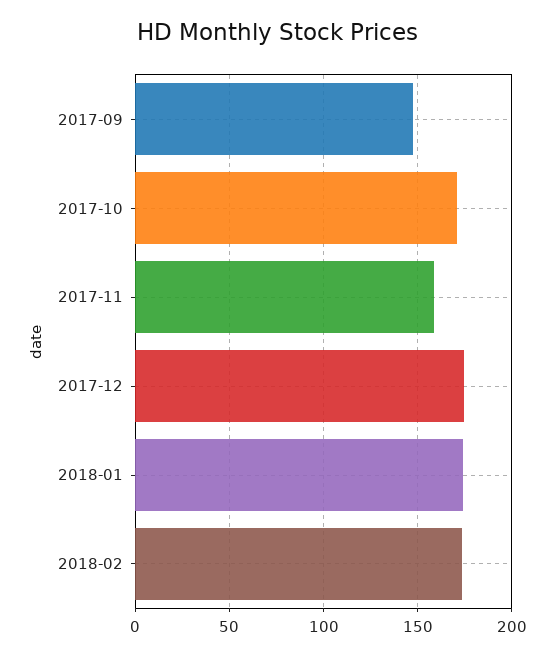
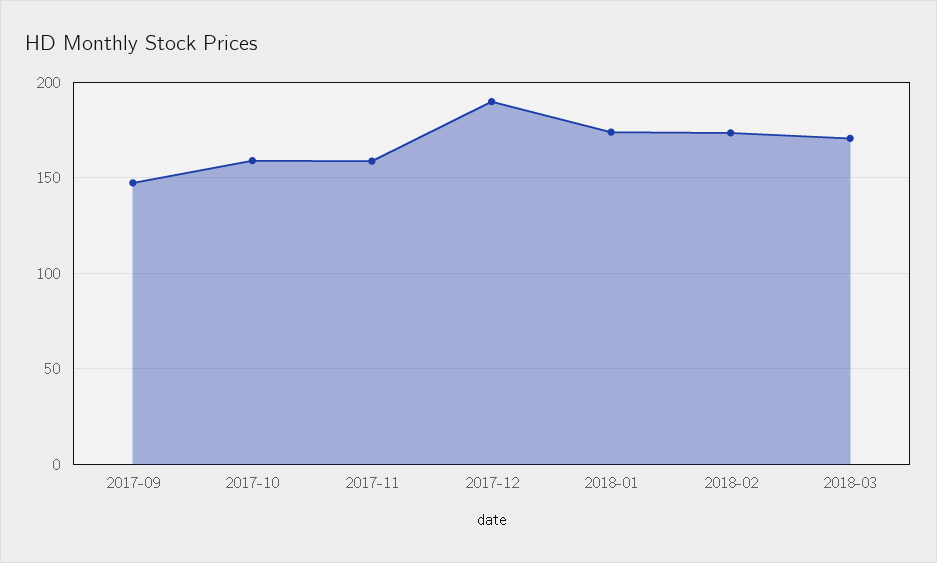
2017-10: 170 -> 160
2017-12: 175 -> 190
2018-03: none -> 170

